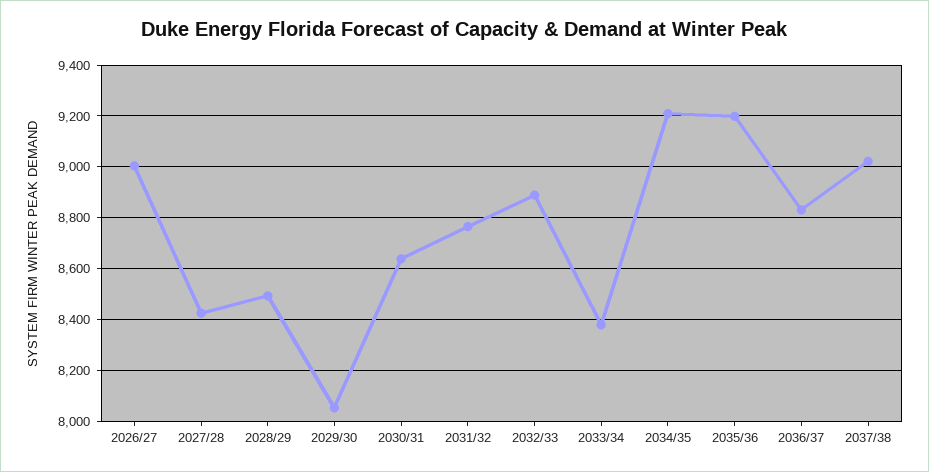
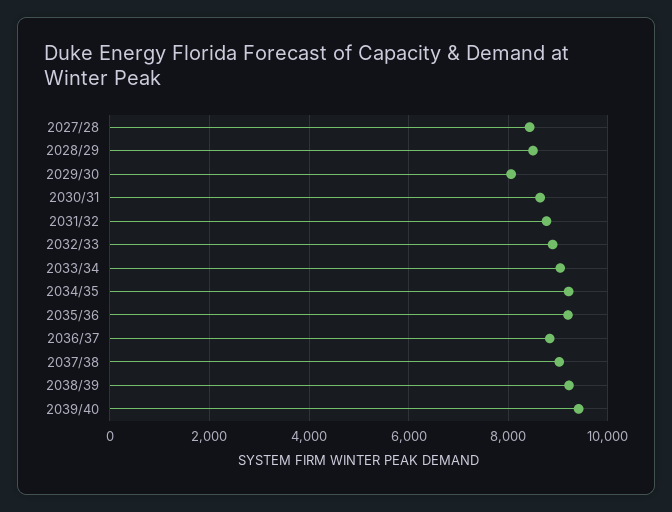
2026/27: 9000 -> none
2033/34: 8375 -> 9000
2038/39: none -> 9200
2039/40: none -> 9400

